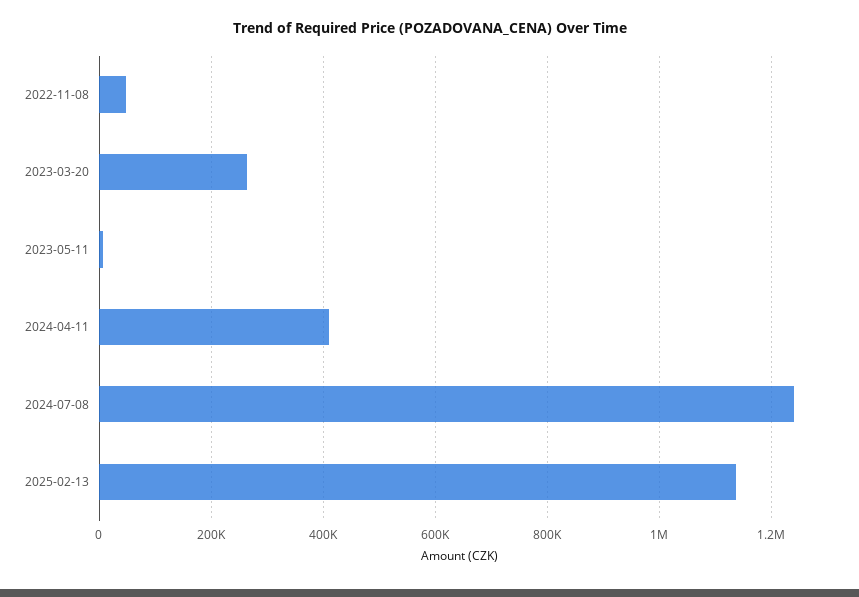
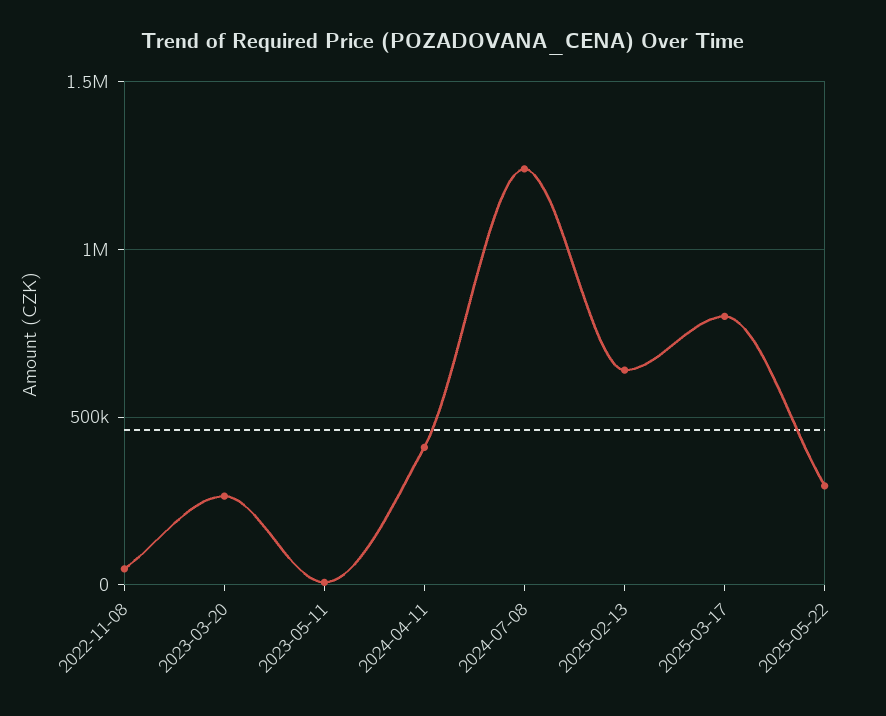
2025-02-13: 1140000 -> 650000
2025-03-17: none -> 800000
2025-05-22: none -> 300000

